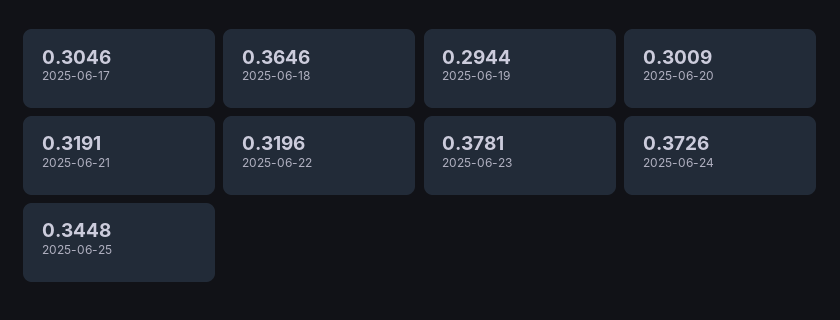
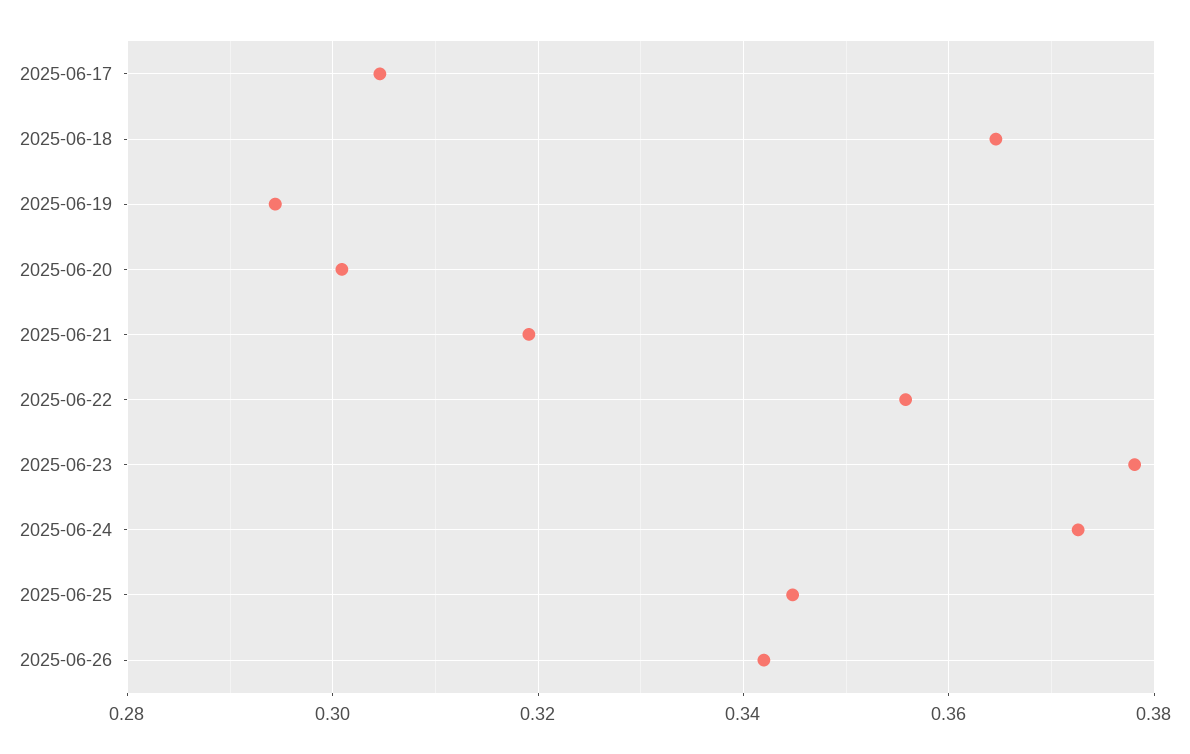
2025-06-22: 0.3196 -> 0.356
2025-06-26: none -> 0.342

